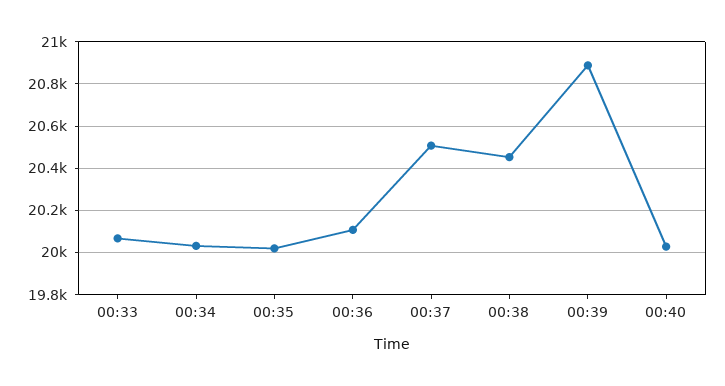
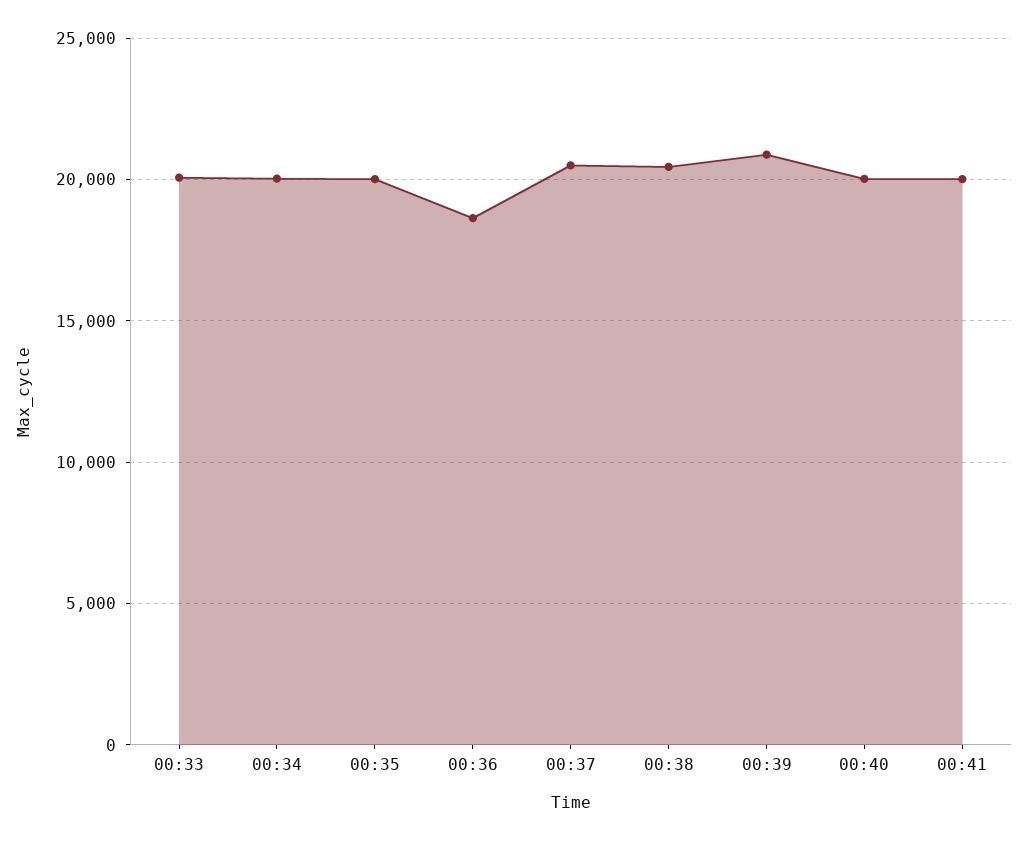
00:36: 20100 -> 18500
00:41: none -> 20000

